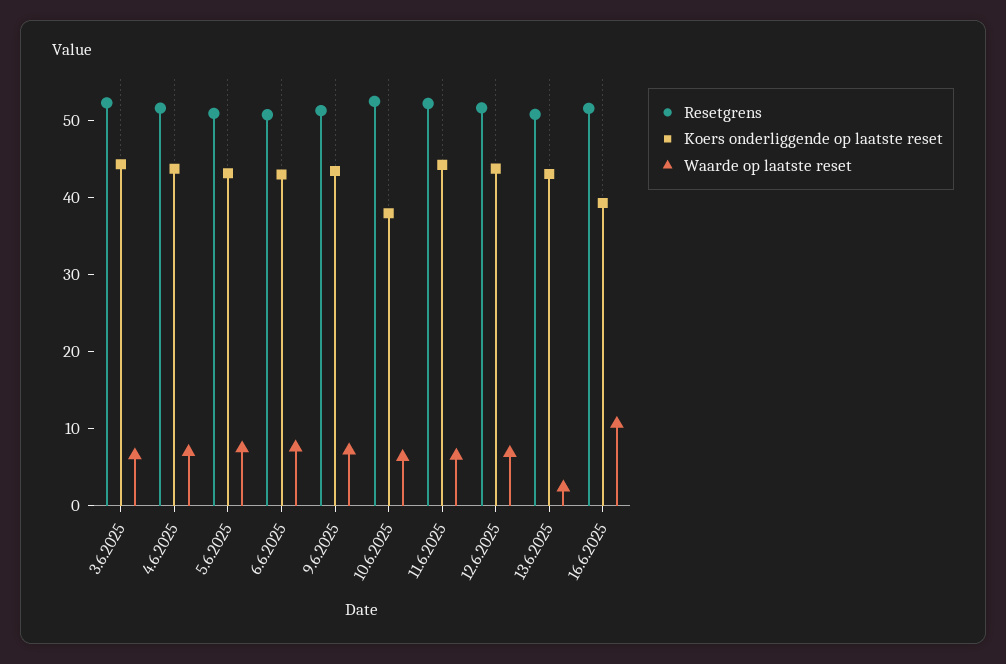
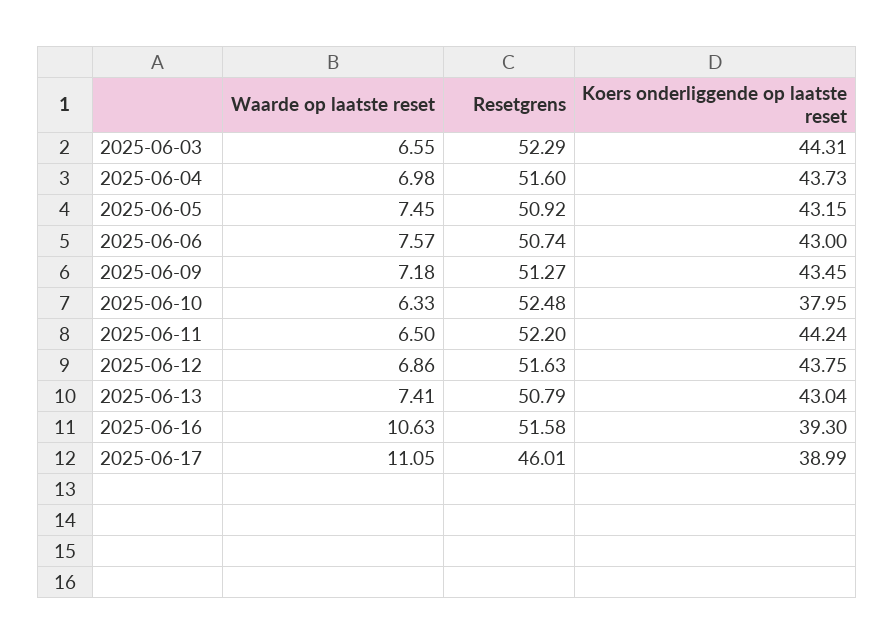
Waarde op laatste reset, 13.6.2025: 2 -> 7.41
Waarde op laatste reset, 2025-06-17: none -> 11.05
Resetgrens, 2025-06-17: none -> 46.01
Koers onderliggende op laatste reset, 2025-06-17: none -> 38.99

